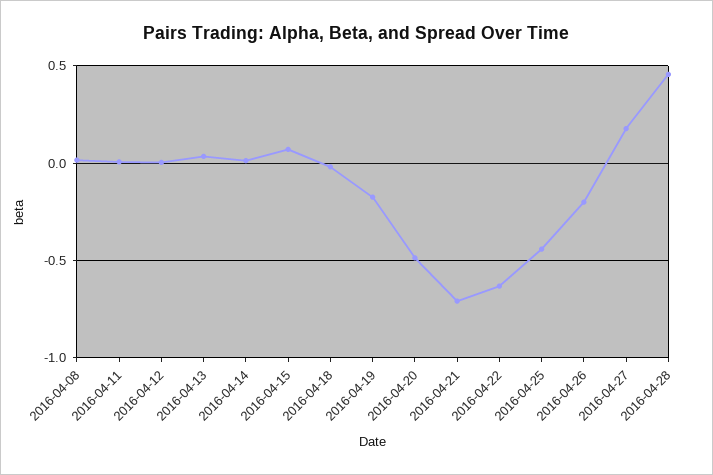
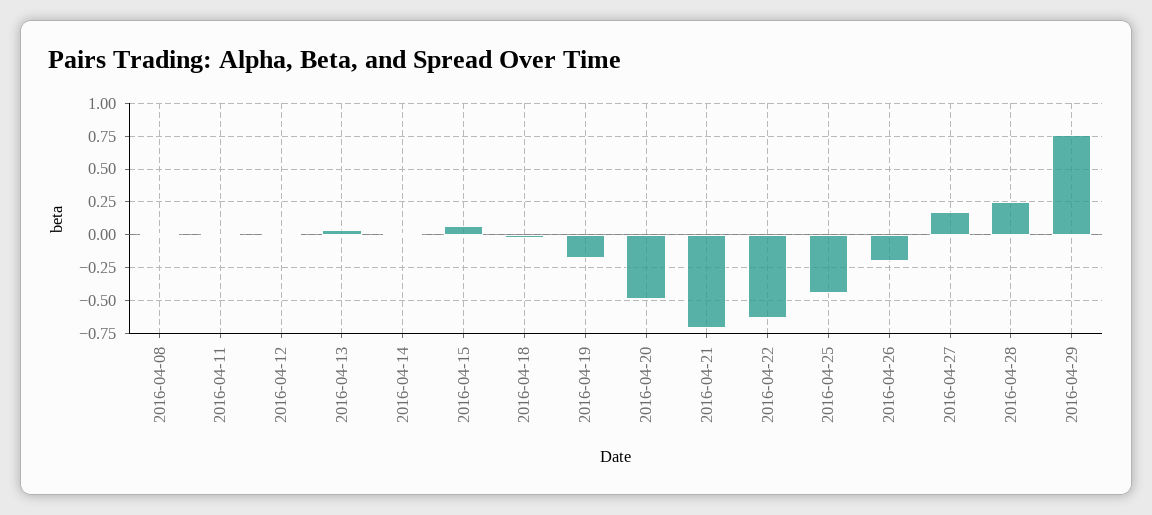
2016-04-28: 0.45 -> 0.25
2016-04-29: none -> 0.75

